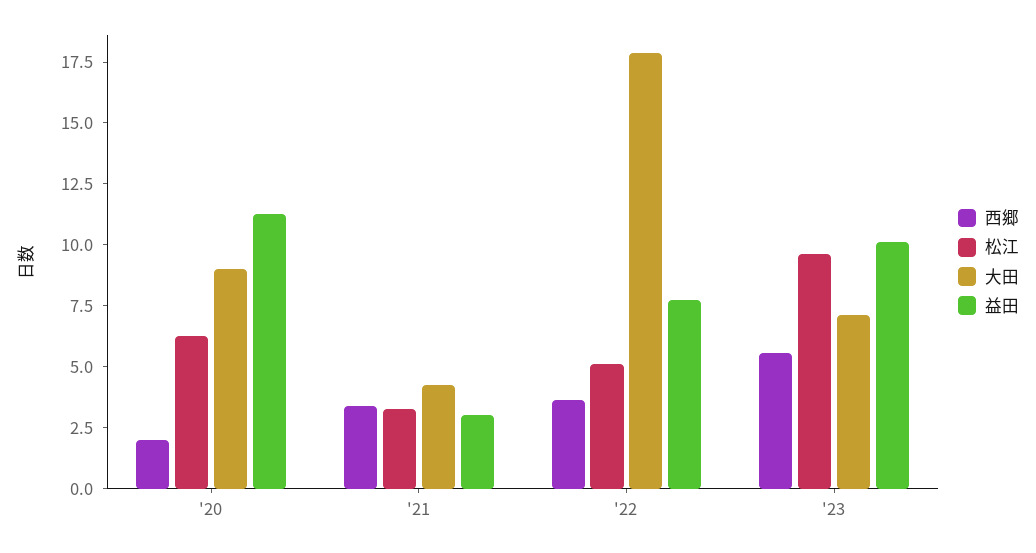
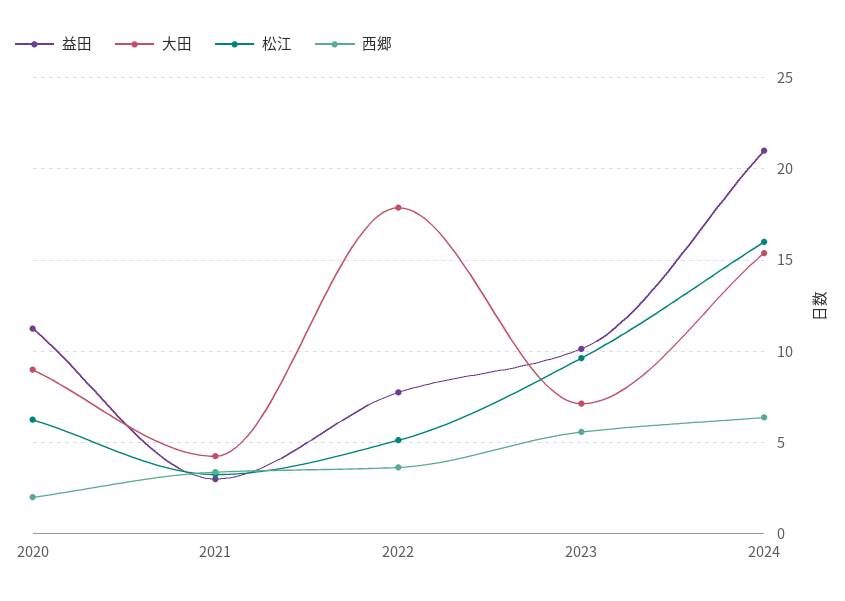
益田, 2024: none -> 21
大田, 2024: none -> 15.5
松江, 2024: none -> 16
西郷, 2024: none -> 6.5

